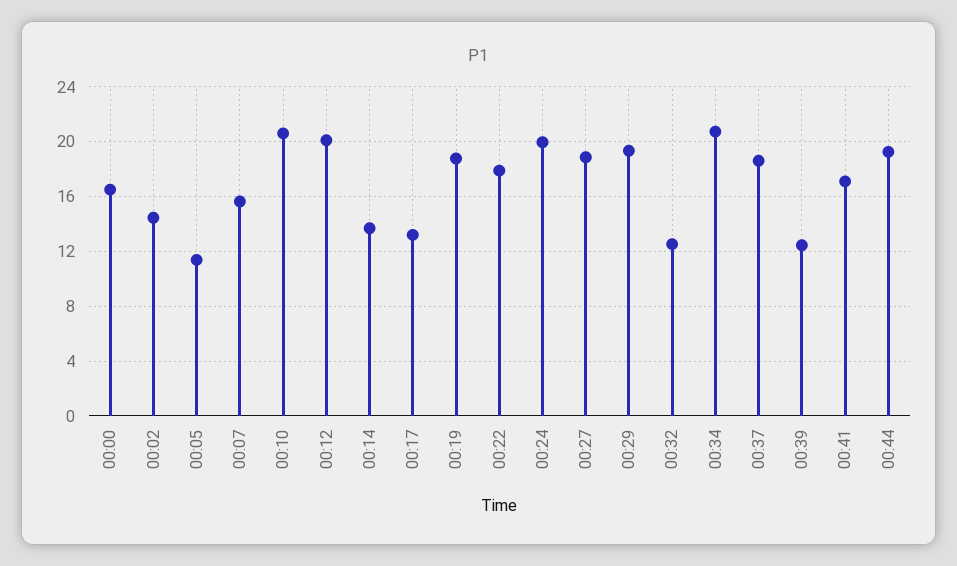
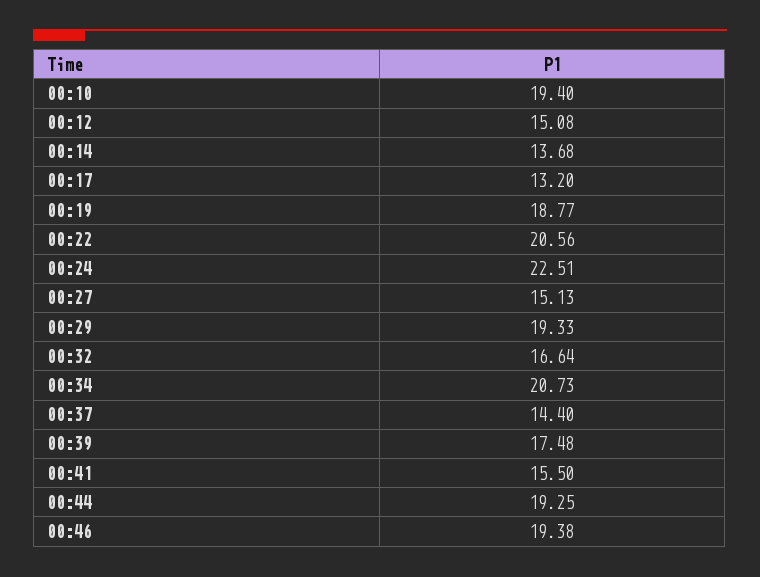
00:00: 16.5 -> none
00:02: 14.5 -> none
00:05: 11.5 -> none
00:07: 15.5 -> none
00:10: 20.5 -> 19.4
00:12: 20 -> 15.08
00:22: 18 -> 20.56
00:24: 20 -> 22.51
00:27: 19 -> 15.13
00:32: 12.5 -> 16.64
00:37: 18.5 -> 14.4
00:39: 12.5 -> 17.48
00:41: 17 -> 15.5
00:46: none -> 19.38

